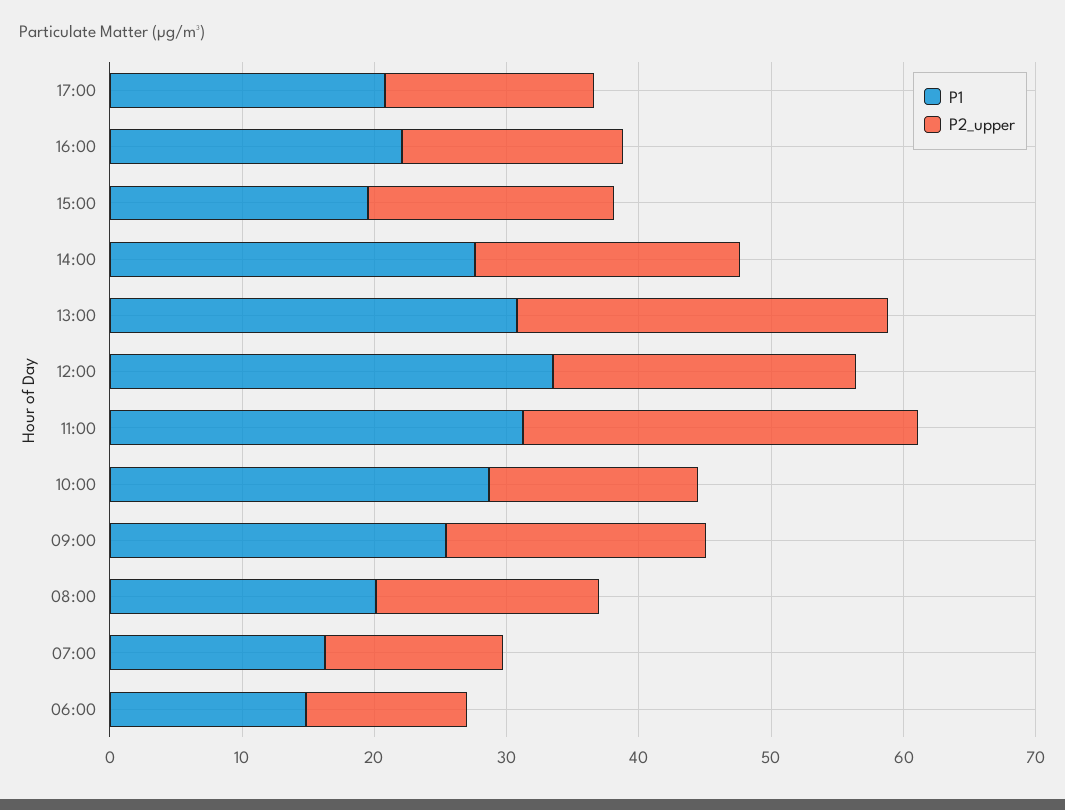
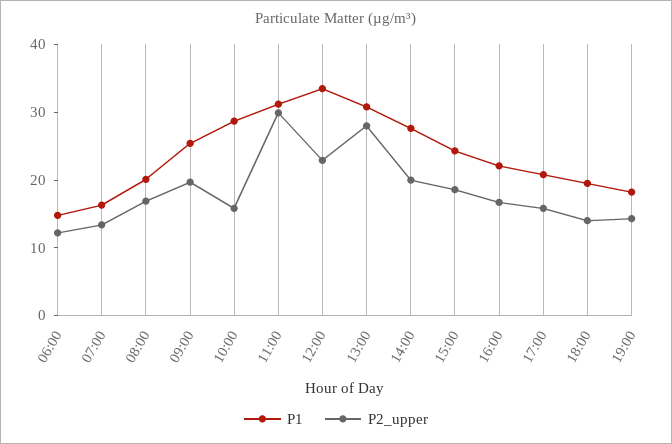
P1, 15:00: 20 -> 24
P1, 18:00: none -> 20
P2_upper, 18:00: none -> 14
P1, 19:00: none -> 18
P2_upper, 19:00: none -> 14

